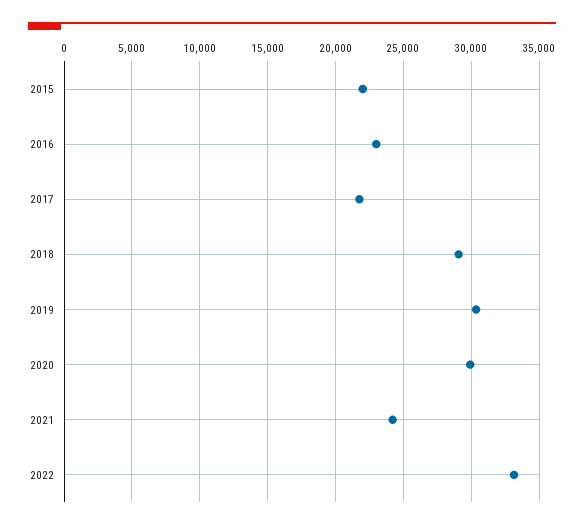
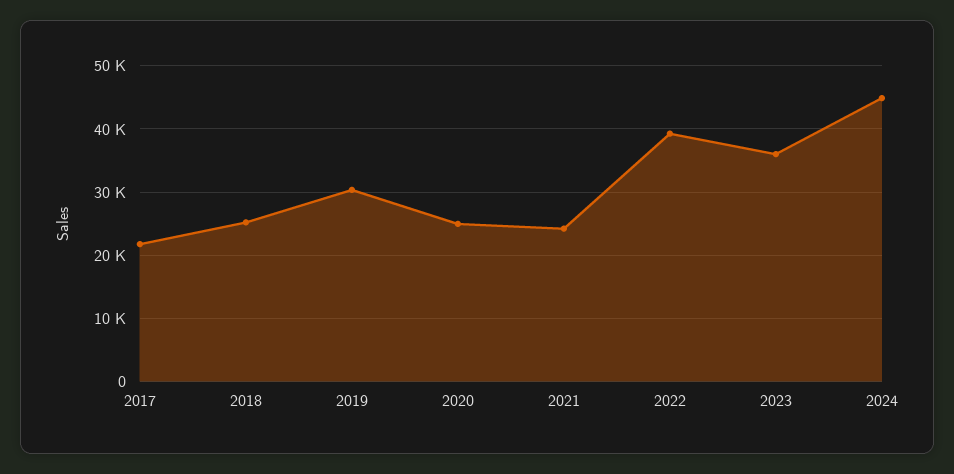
2015: 22000 -> none
2016: 23000 -> none
2018: 29000 -> 25000
2020: 30000 -> 25000
2022: 33000 -> 39000
2023: none -> 36000
2024: none -> 45000

